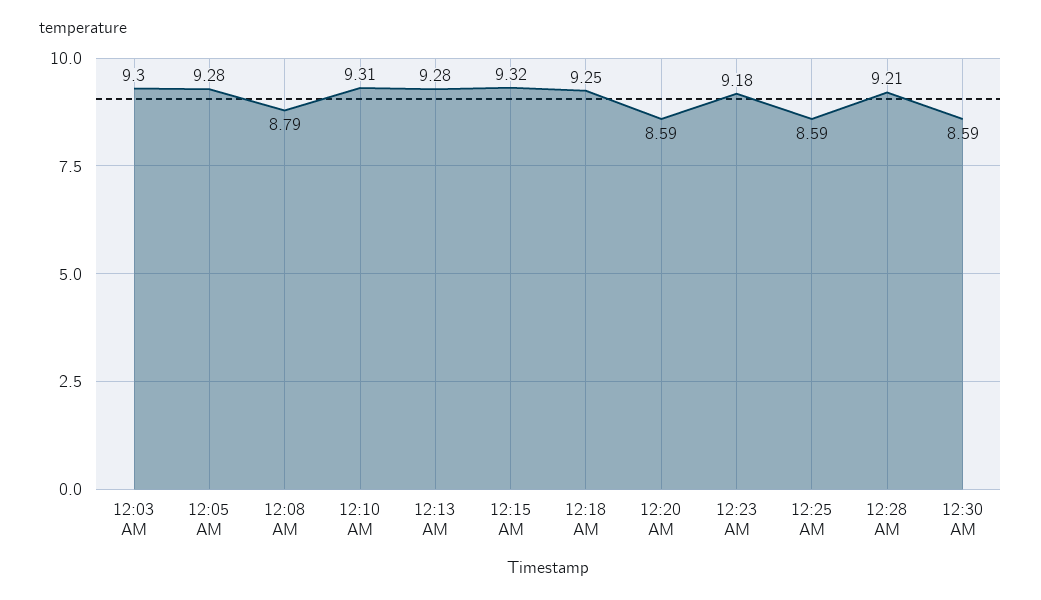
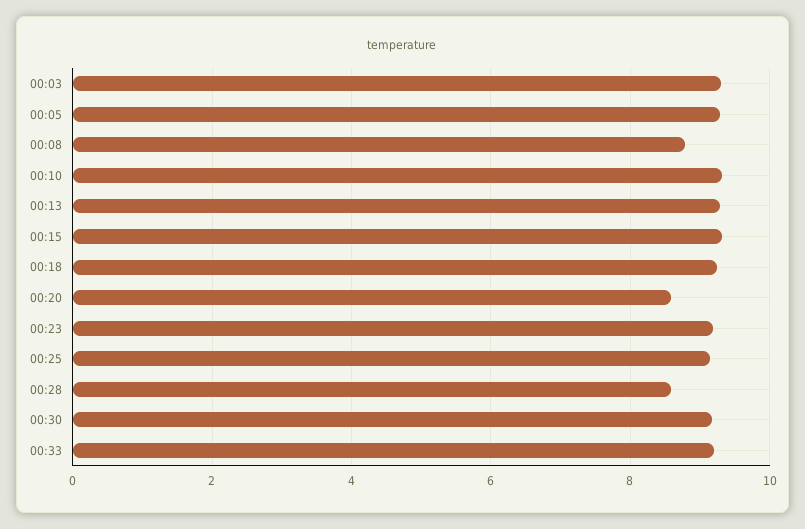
12:25 AM: 8.59 -> 9.2
12:28 AM: 9.21 -> 8.6
12:30 AM: 8.59 -> 9.2
00:33: none -> 9.2

